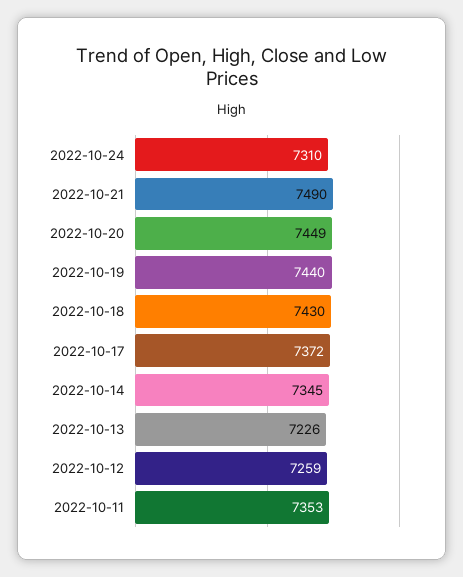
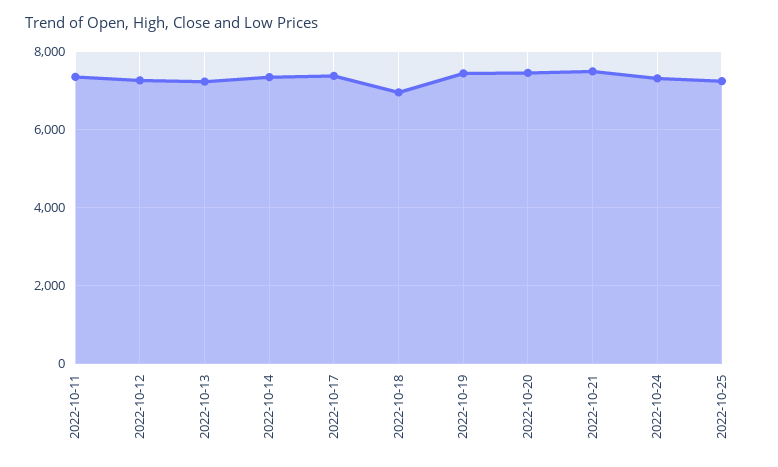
2022-10-18: 7430 -> 7000
2022-10-25: none -> 7200

